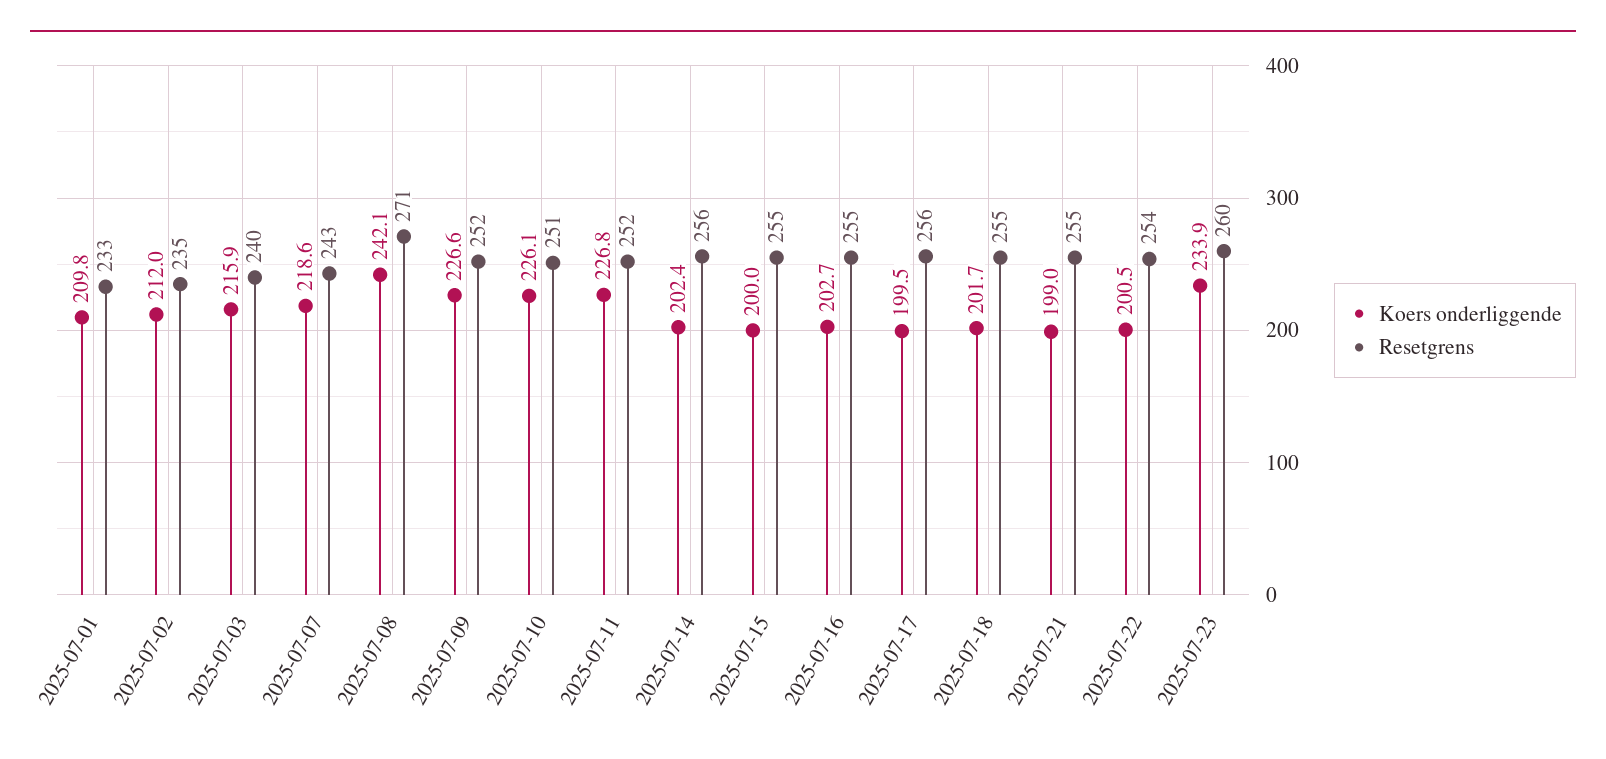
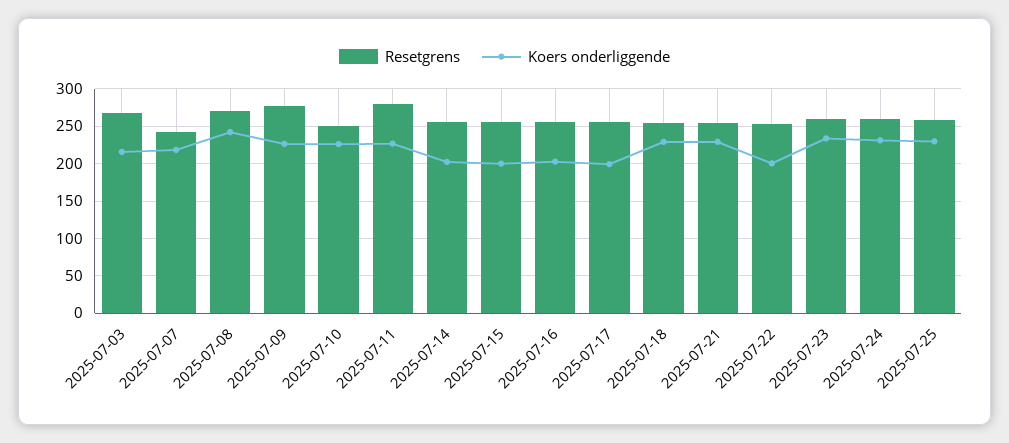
Koers onderliggende, 2025-07-01: 209.8 -> none
Resetgrens, 2025-07-01: 233 -> none
Koers onderliggende, 2025-07-02: 212 -> none
Resetgrens, 2025-07-02: 235 -> none
Resetgrens, 2025-07-03: 240 -> 270
Resetgrens, 2025-07-09: 252 -> 280
Resetgrens, 2025-07-11: 252 -> 280
Koers onderliggende, 2025-07-18: 201.7 -> 230
Koers onderliggende, 2025-07-21: 199 -> 230
Resetgrens, 2025-07-24: none -> 260
Koers onderliggende, 2025-07-24: none -> 230
Resetgrens, 2025-07-25: none -> 260
Koers onderliggende, 2025-07-25: none -> 230

